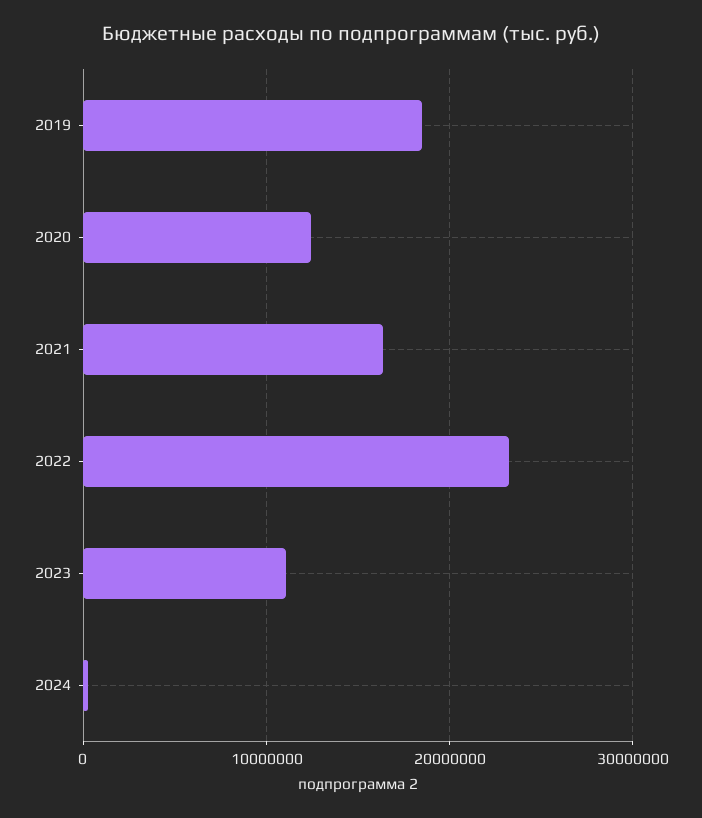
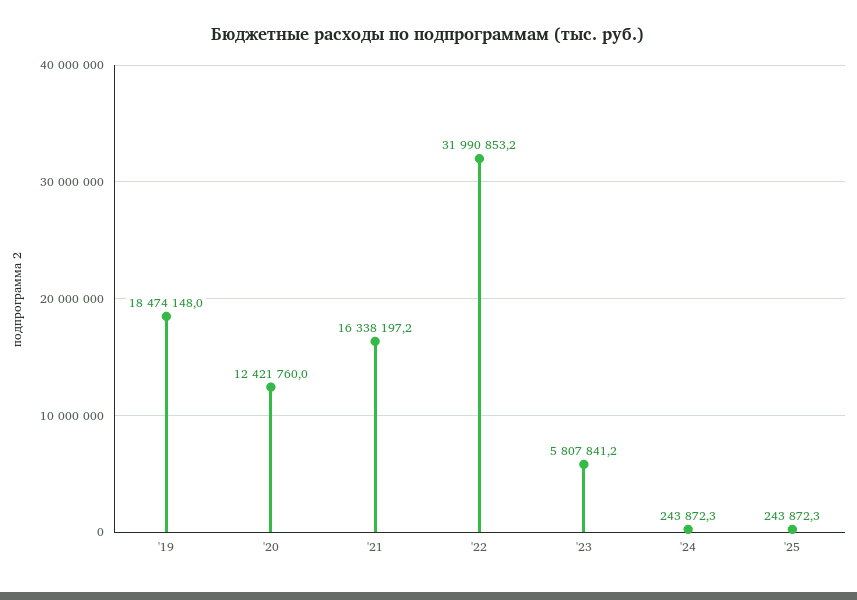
2022: 23000000 -> 31990853.2
2023: 11000000 -> 5807841.2
'25: none -> 243872.3

